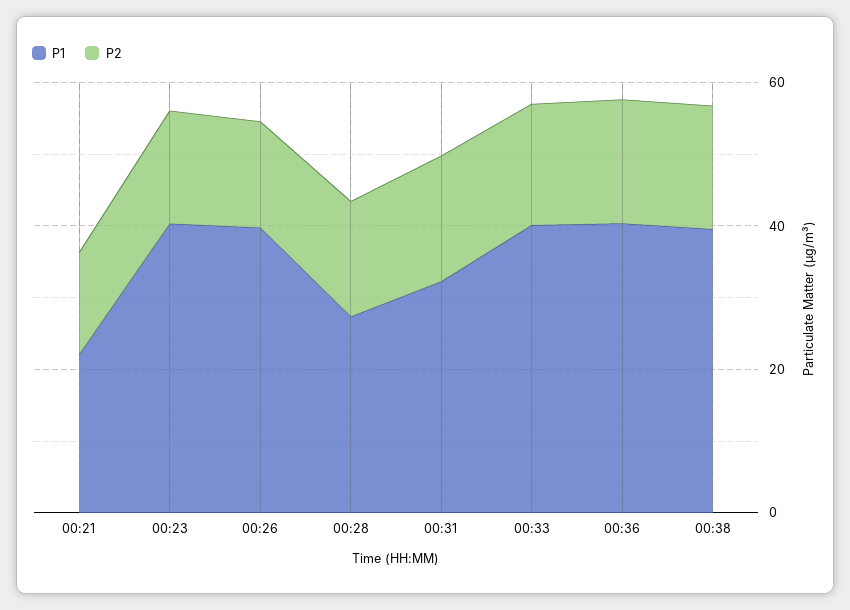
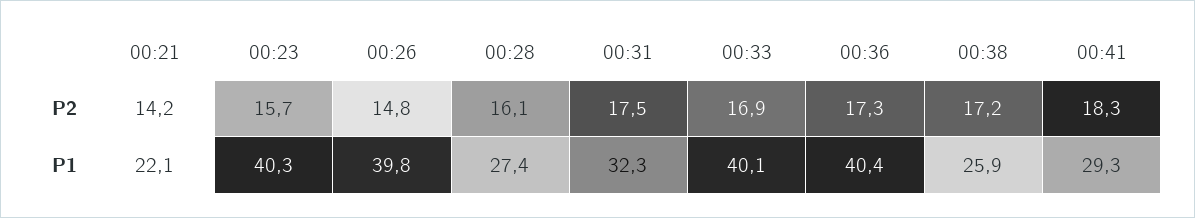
P1, 00:38: 40 -> 25.9
P2, 00:41: none -> 18.3
P1, 00:41: none -> 29.3

